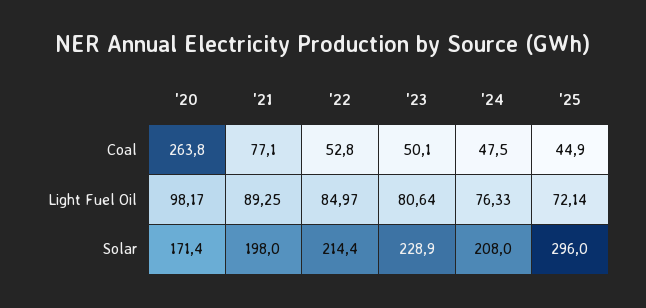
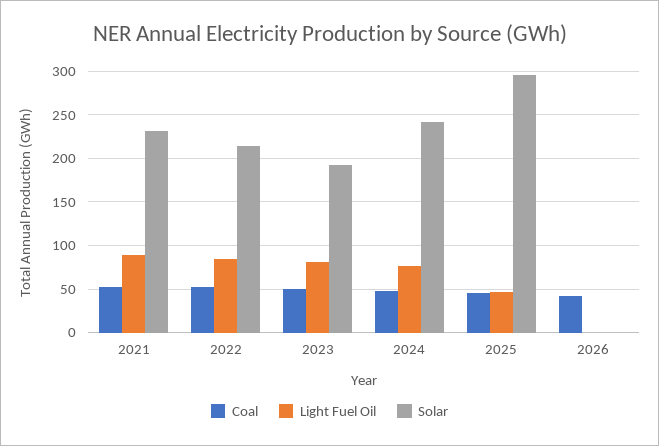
Coal, '20: 263.8 -> none
Coal, '21: 77.1 -> 50
Light Fuel Oil, '20: 98.17 -> none
Light Fuel Oil, '25: 72.14 -> 50
Solar, '20: 171.4 -> none
Solar, '21: 198 -> 230
Solar, '23: 228.9 -> 190
Solar, '24: 208 -> 240
Coal, 2026: none -> 40
Light Fuel Oil, 2026: none -> 0
Solar, 2026: none -> 0

